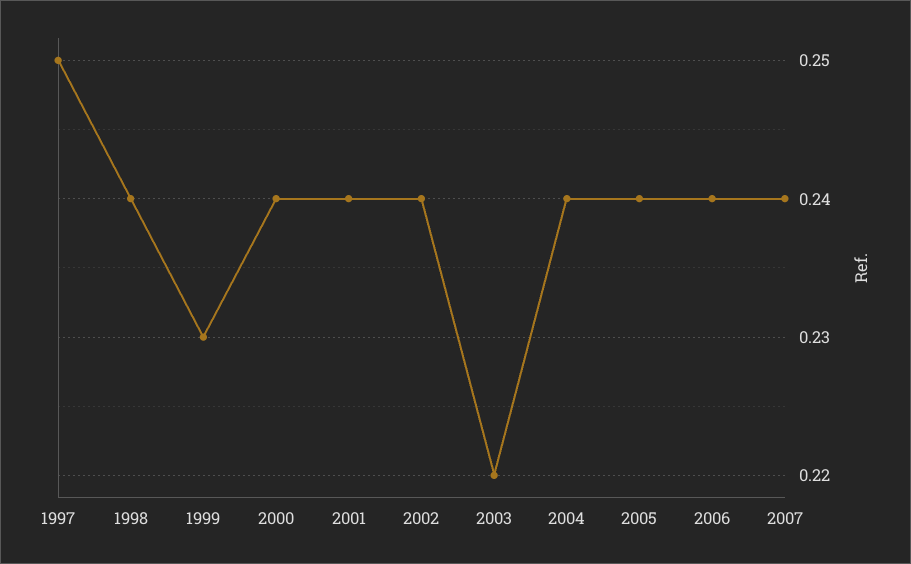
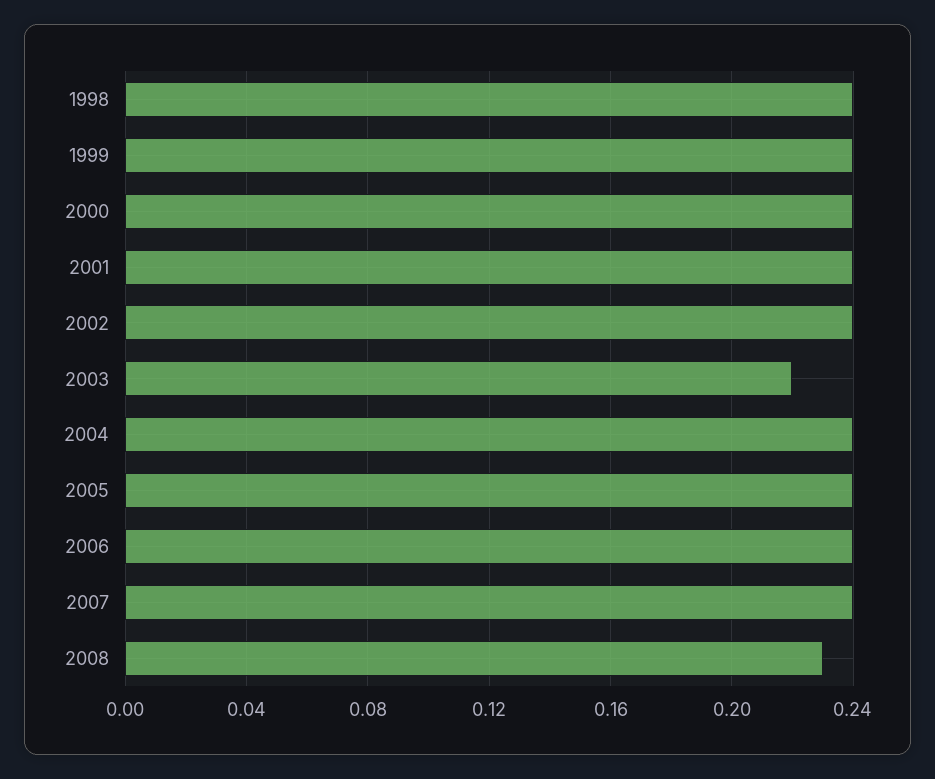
1997: 0.25 -> none
1999: 0.23 -> 0.24
2008: none -> 0.23

